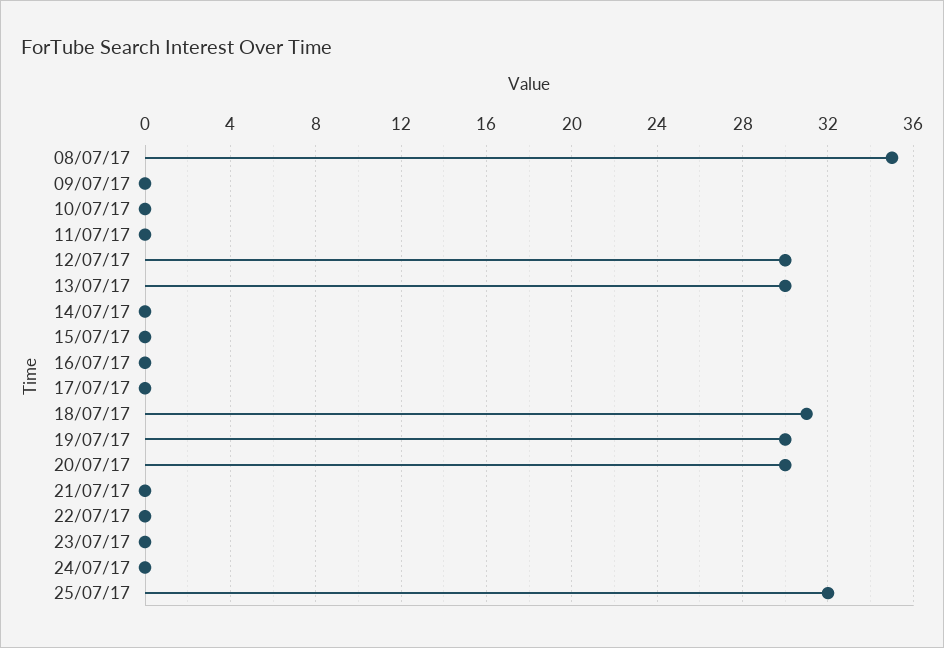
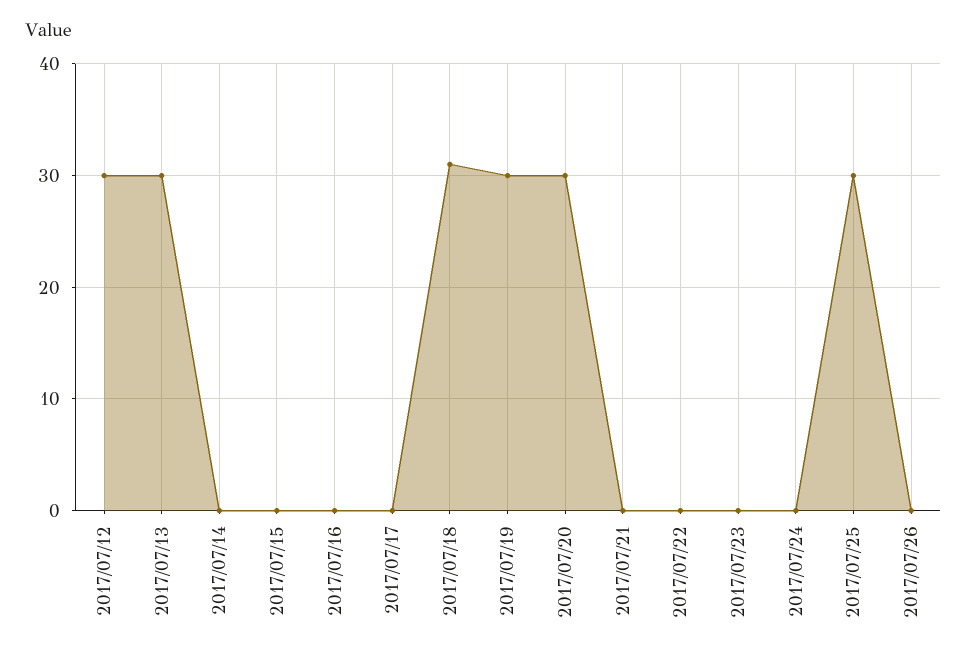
08/07/17: 35 -> none
09/07/17: 0 -> none
10/07/17: 0 -> none
11/07/17: 0 -> none
25/07/17: 32 -> 30
2017/07/26: none -> 0

